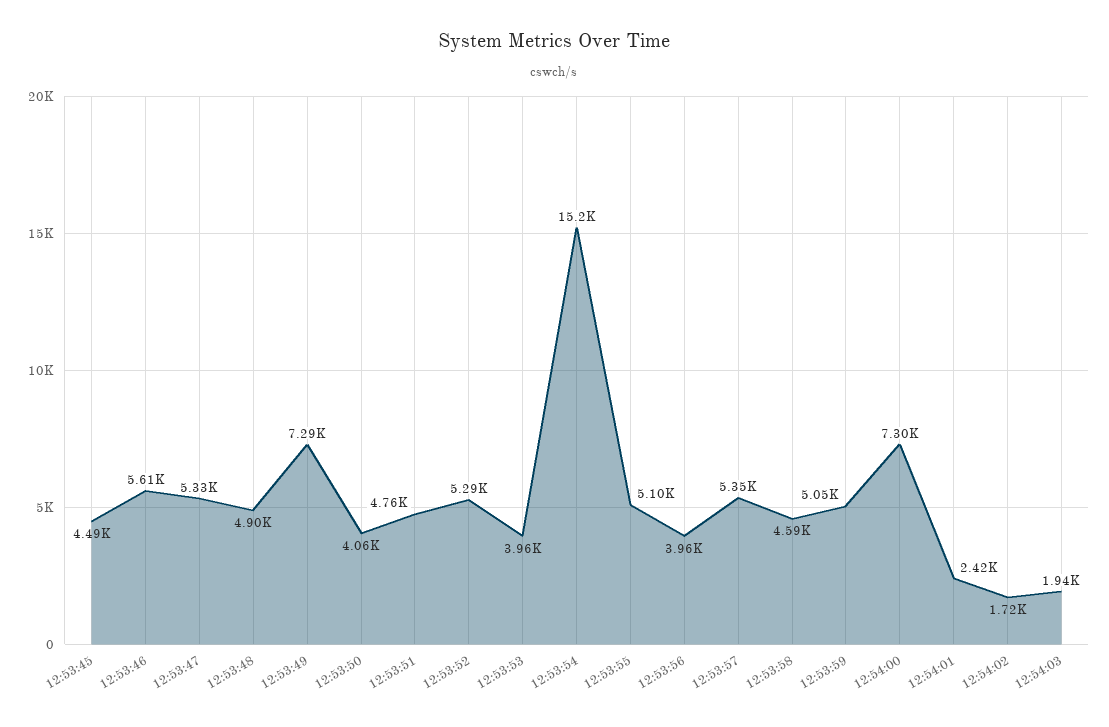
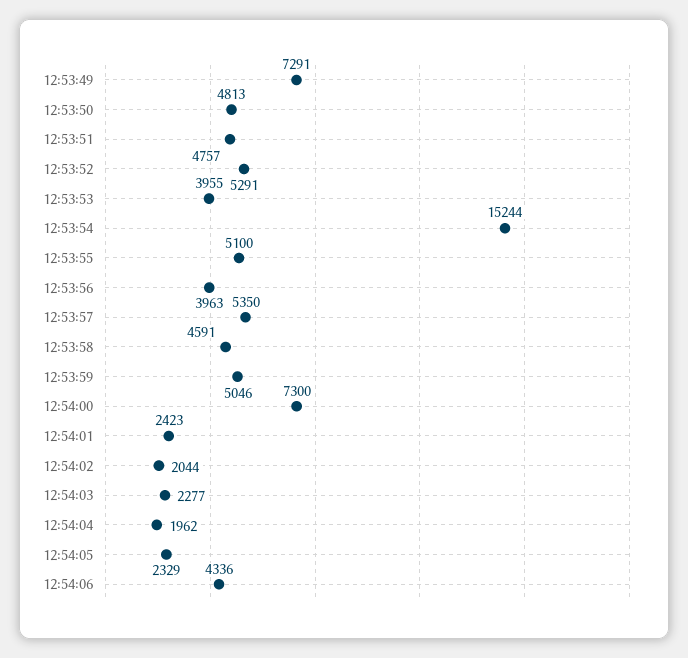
12:53:45: 4490 -> none
12:53:46: 5610 -> none
12:53:47: 5330 -> none
12:53:48: 4900 -> none
12:53:50: 4060 -> 4813
12:54:02: 1720 -> 2044
12:54:03: 1940 -> 2277
12:54:04: none -> 1962
12:54:05: none -> 2329
12:54:06: none -> 4336

